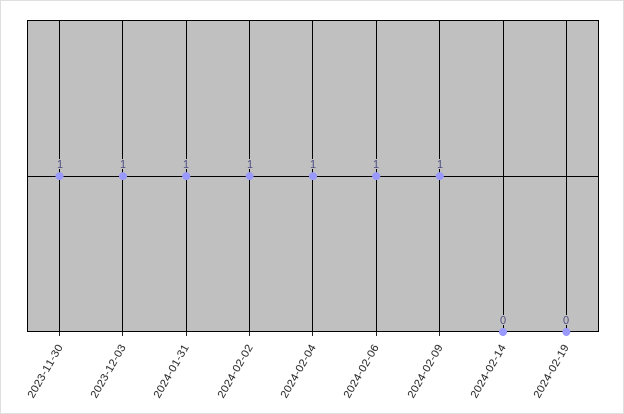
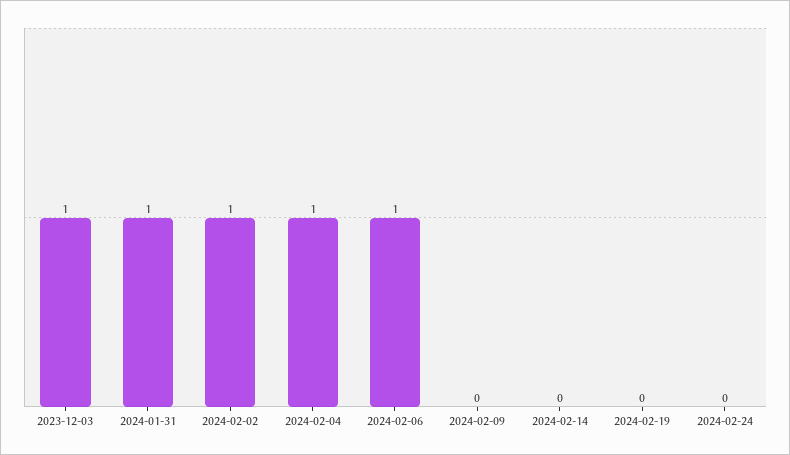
2023-11-30: 1 -> none
2024-02-09: 1 -> 0
2024-02-24: none -> 0

